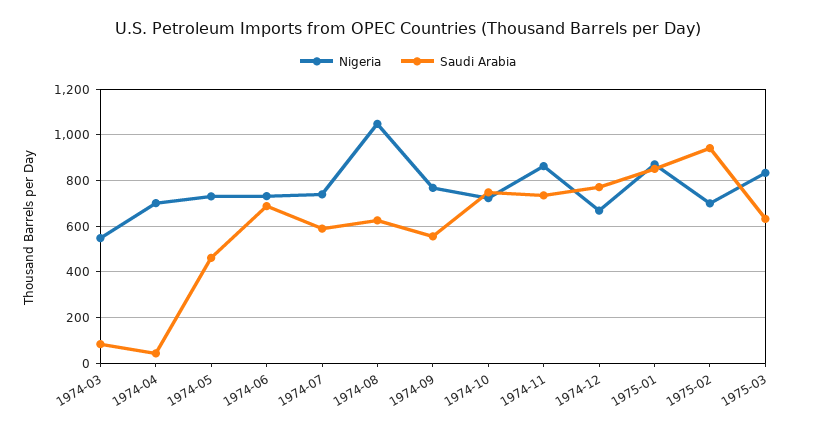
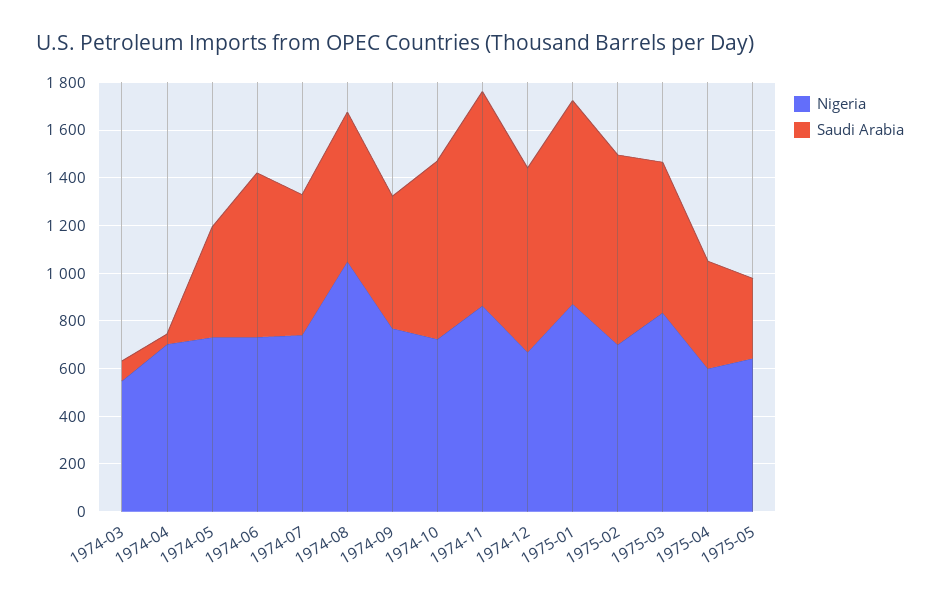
Saudi Arabia, 1974-11: 750 -> 900
Saudi Arabia, 1975-02: 950 -> 800
Nigeria, 1975-04: none -> 600
Saudi Arabia, 1975-04: none -> 450
Nigeria, 1975-05: none -> 650
Saudi Arabia, 1975-05: none -> 350

